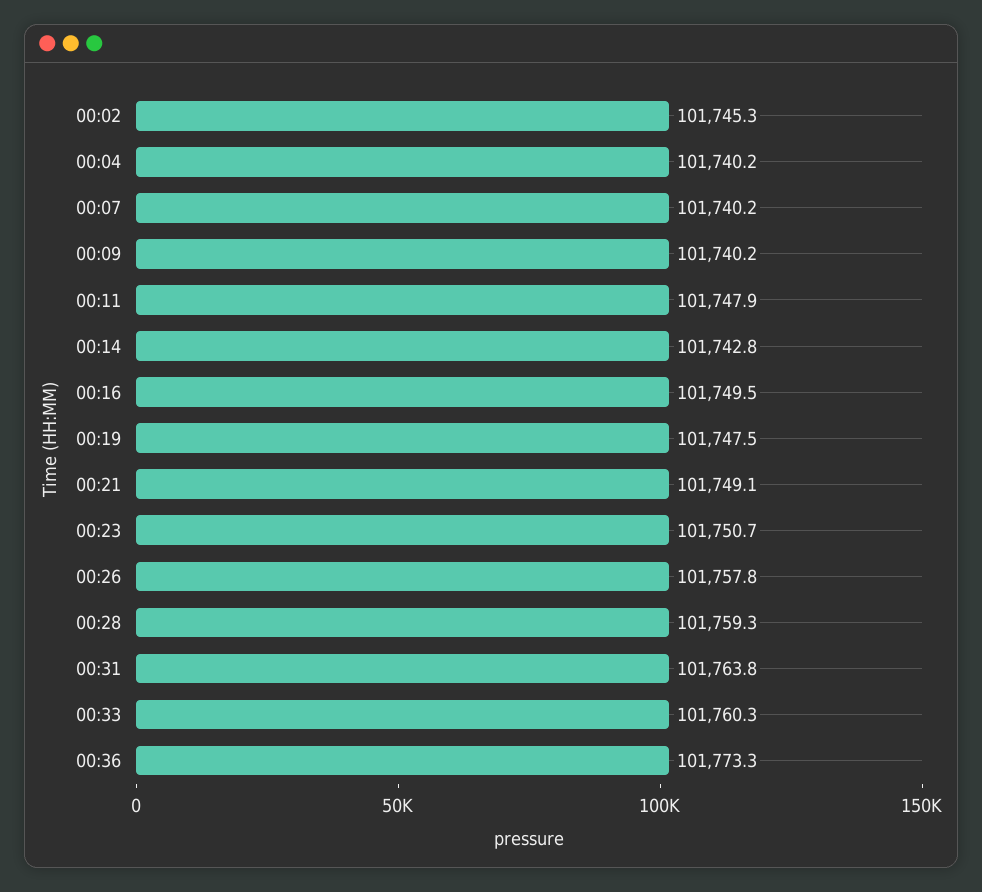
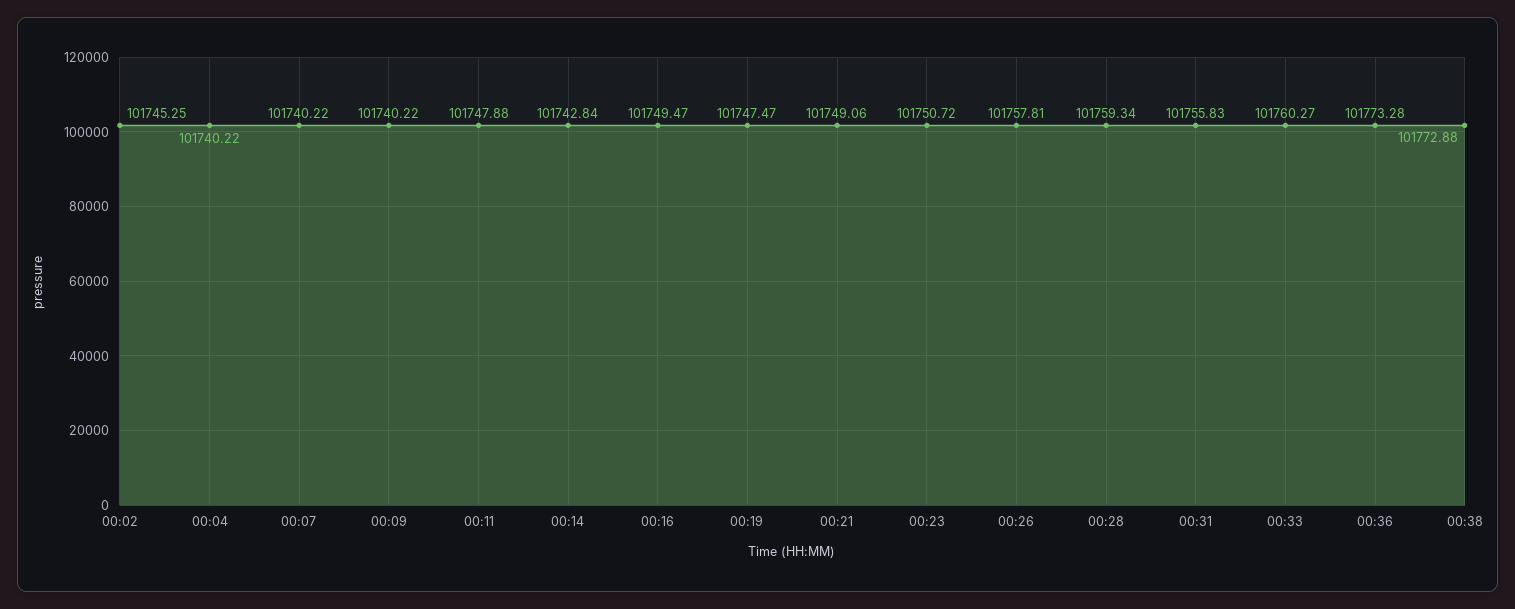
00:31: 101763.8 -> 101755.83
00:38: none -> 101772.88

